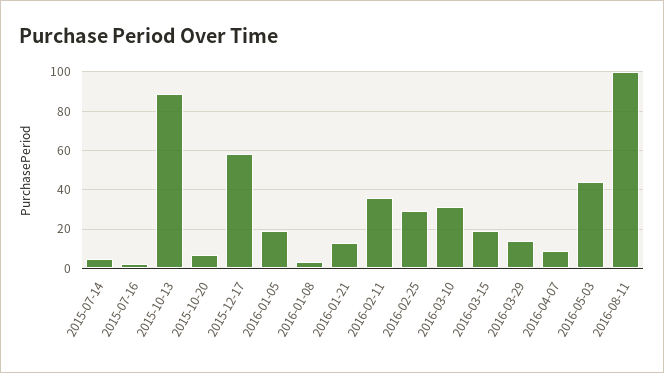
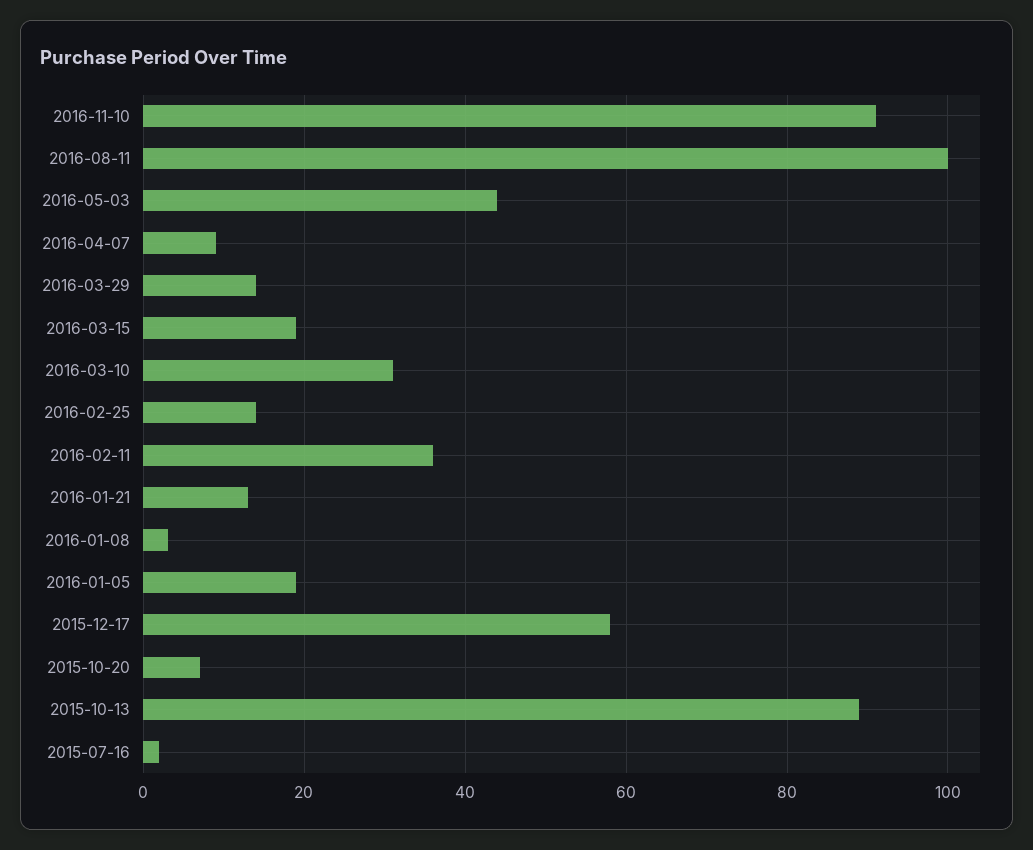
2015-07-14: 5 -> none
2016-02-25: 30 -> 15
2016-11-10: none -> 90

